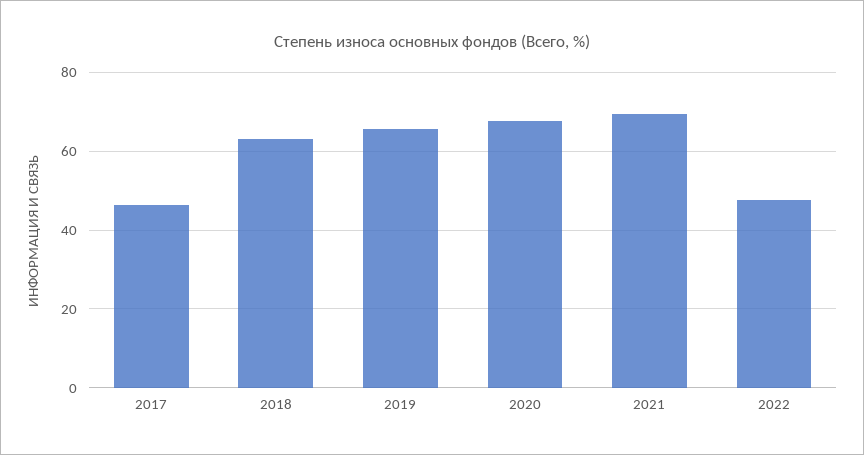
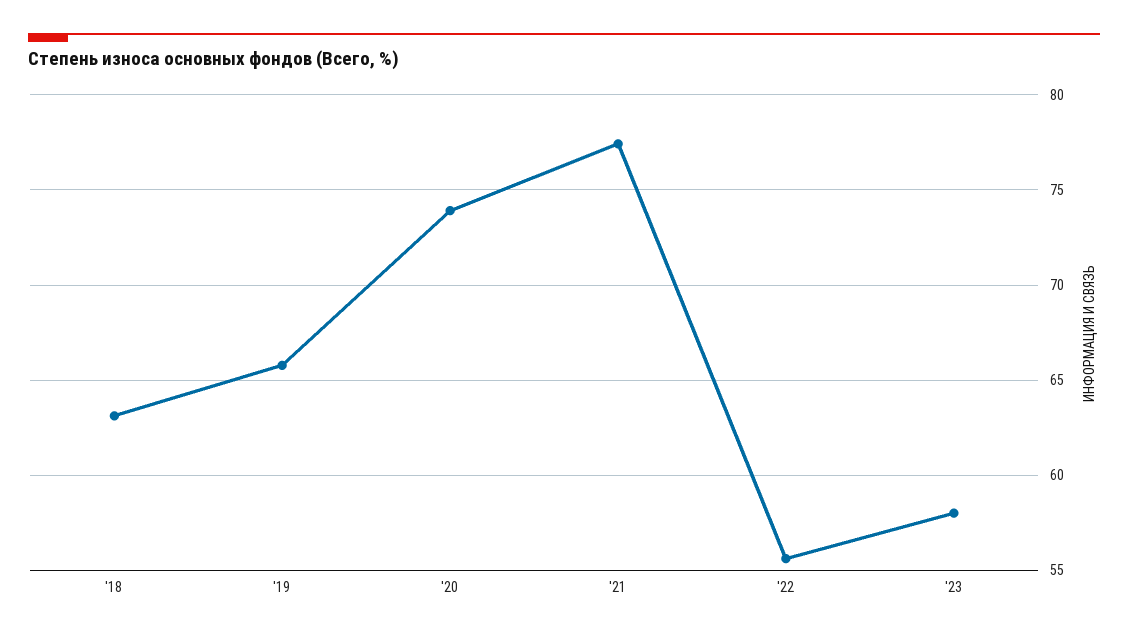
2017: 46 -> none
2020: 68 -> 74
2021: 70 -> 77.5
2022: 48 -> 55.5
'23: none -> 58

